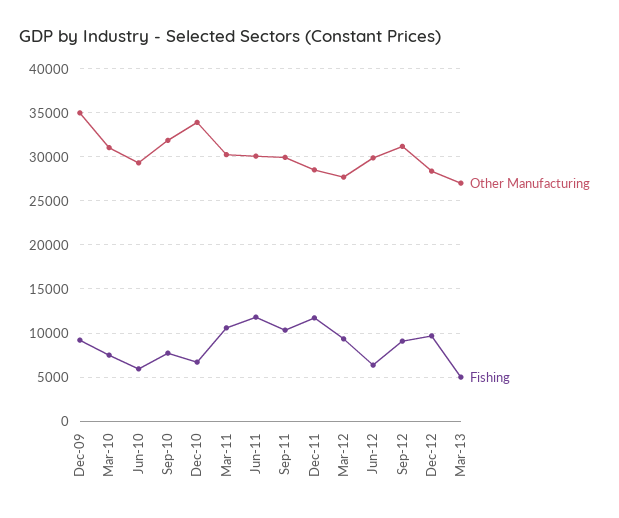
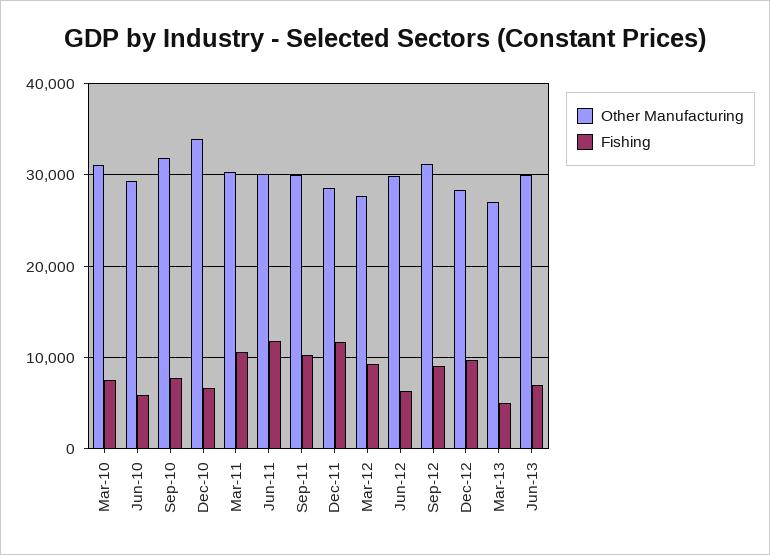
Other Manufacturing, Dec-09: 35000 -> none
Fishing, Dec-09: 9000 -> none
Other Manufacturing, Jun-13: none -> 30000
Fishing, Jun-13: none -> 7000

